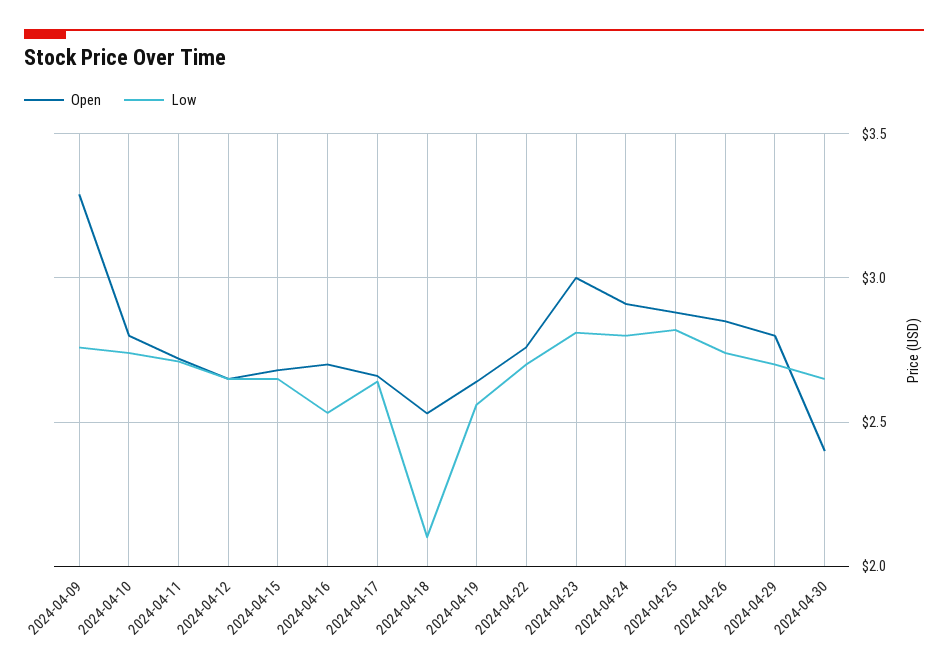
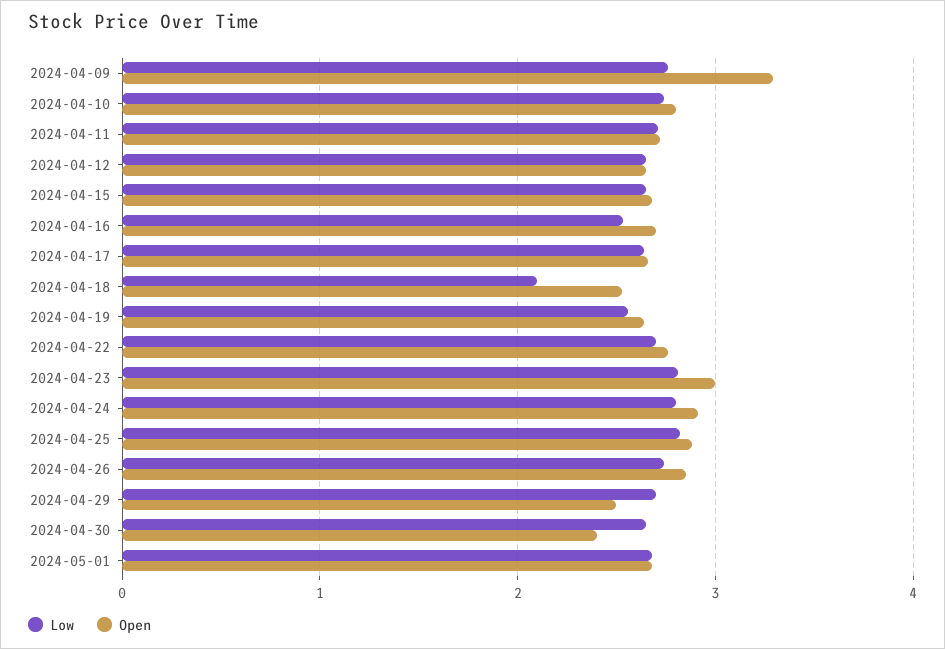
Open, 2024-04-29: 2.8 -> 2.5
Low, 2024-05-01: none -> 2.7
Open, 2024-05-01: none -> 2.7

